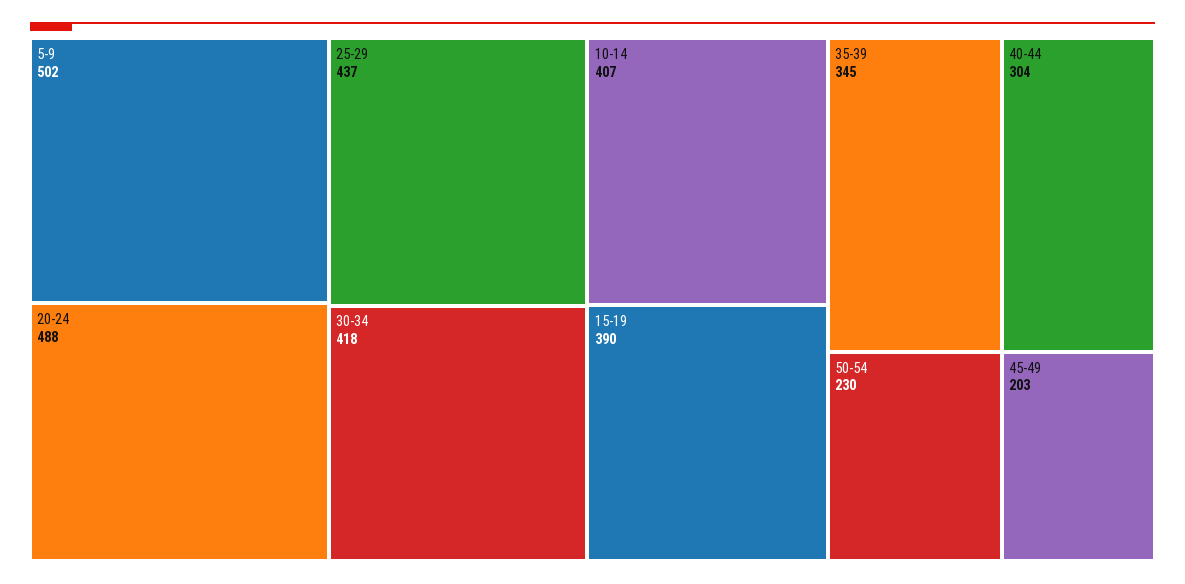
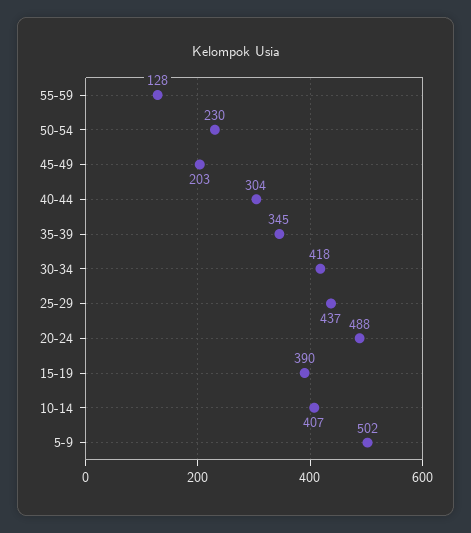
55-59: none -> 128

